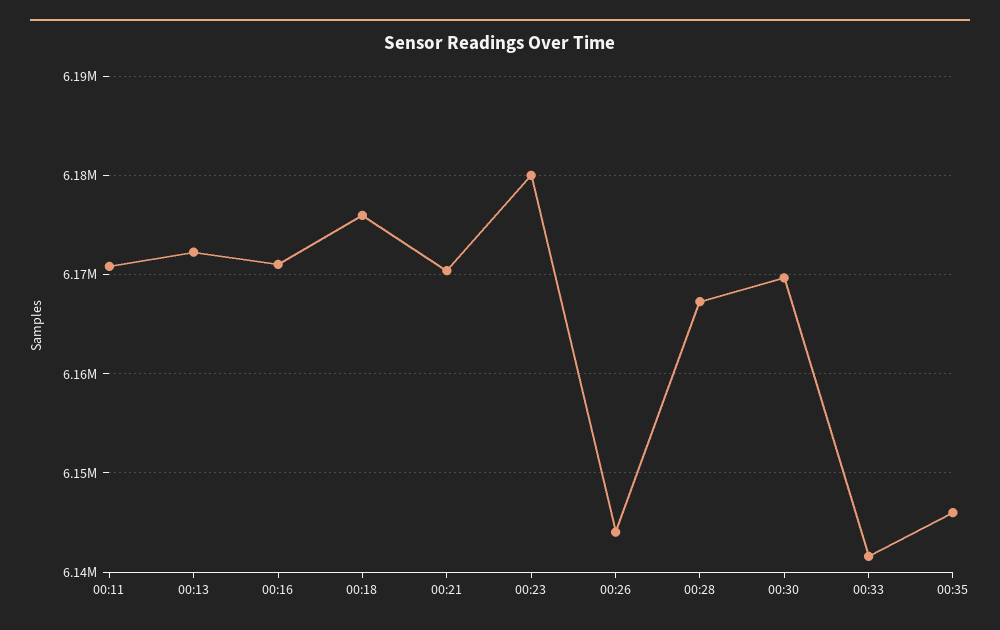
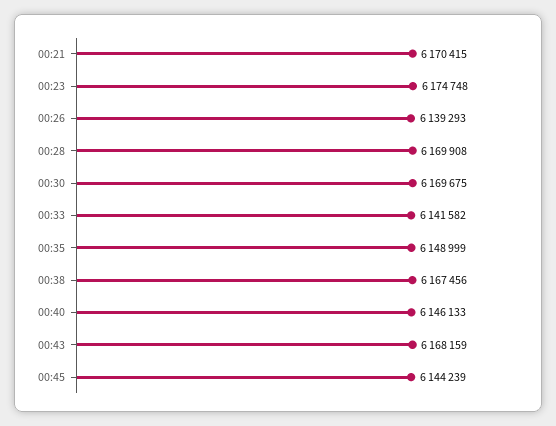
00:11: 6171000 -> none
00:13: 6172000 -> none
00:16: 6171000 -> none
00:18: 6176000 -> none
00:23: 6180000 -> 6174748
00:26: 6144000 -> 6139293
00:28: 6167000 -> 6169908
00:35: 6146000 -> 6148999
00:38: none -> 6167456
00:40: none -> 6146133
00:43: none -> 6168159
00:45: none -> 6144239

